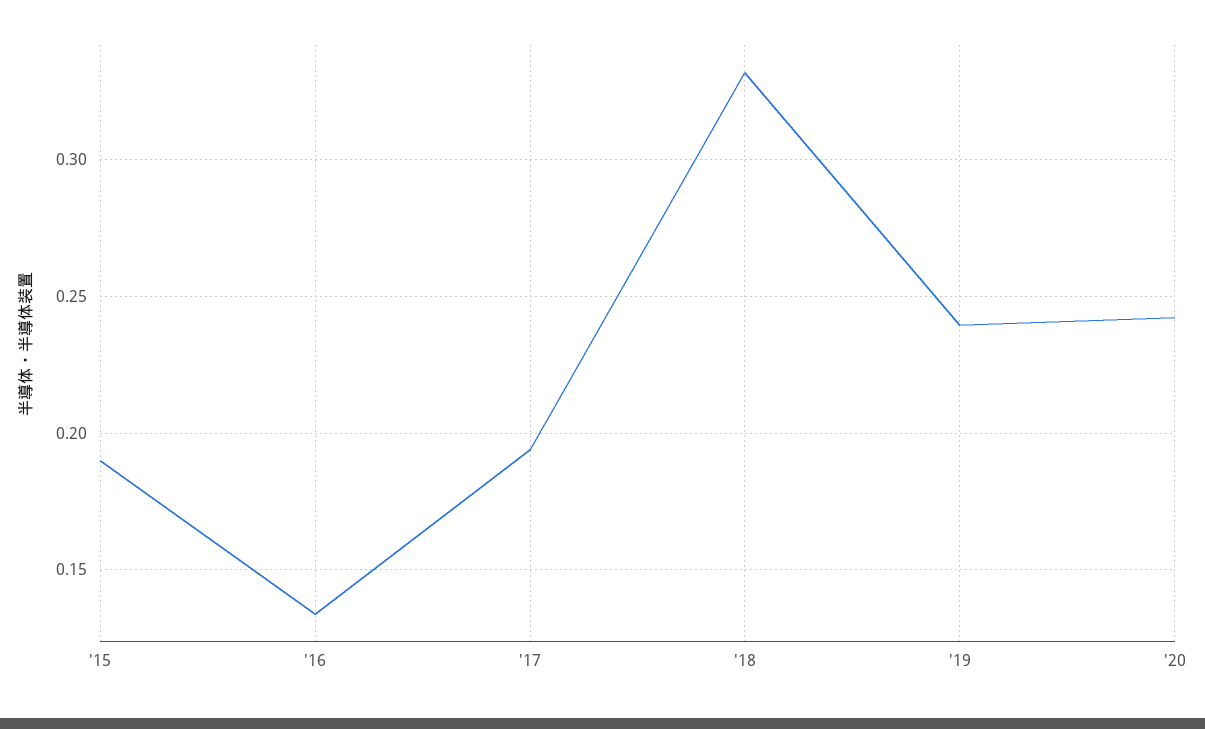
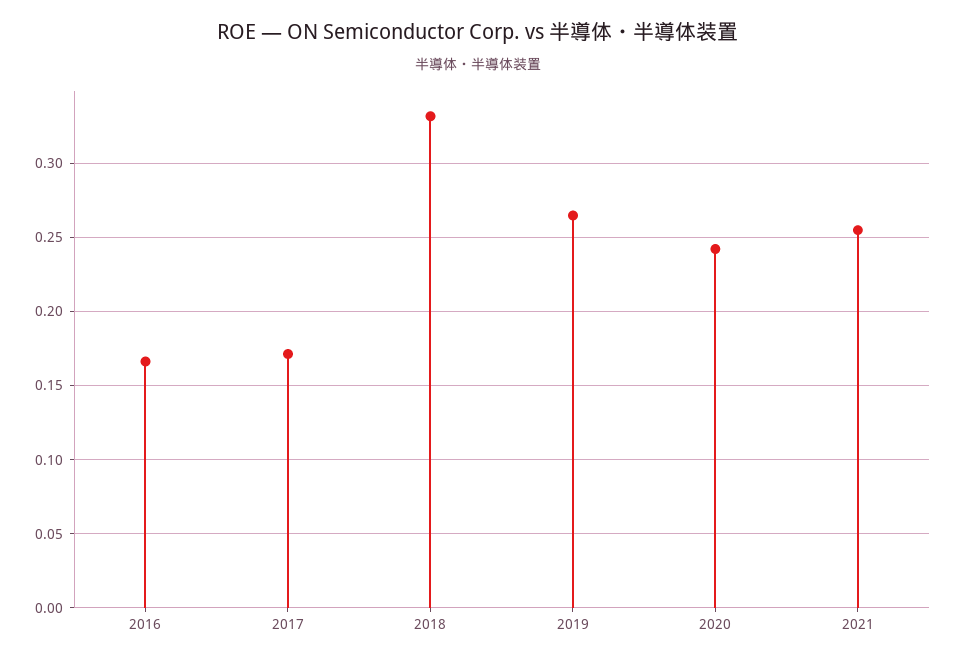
'15: 0.19 -> none
'16: 0.135 -> 0.165
'17: 0.195 -> 0.17
'19: 0.24 -> 0.265
2021: none -> 0.255

